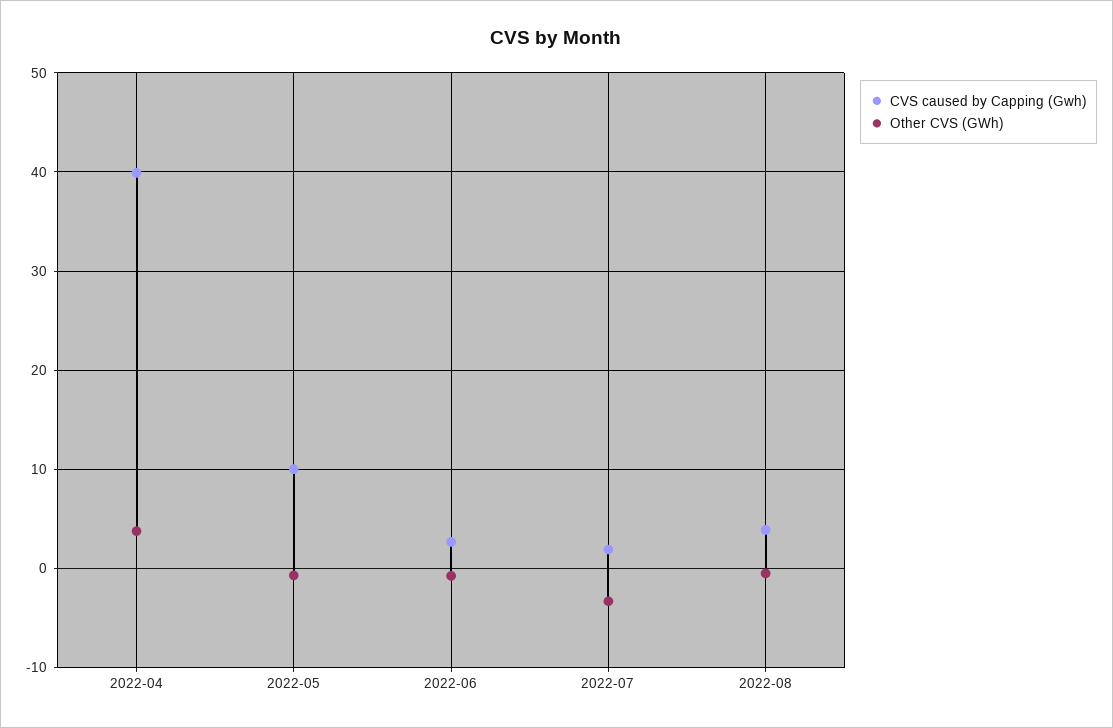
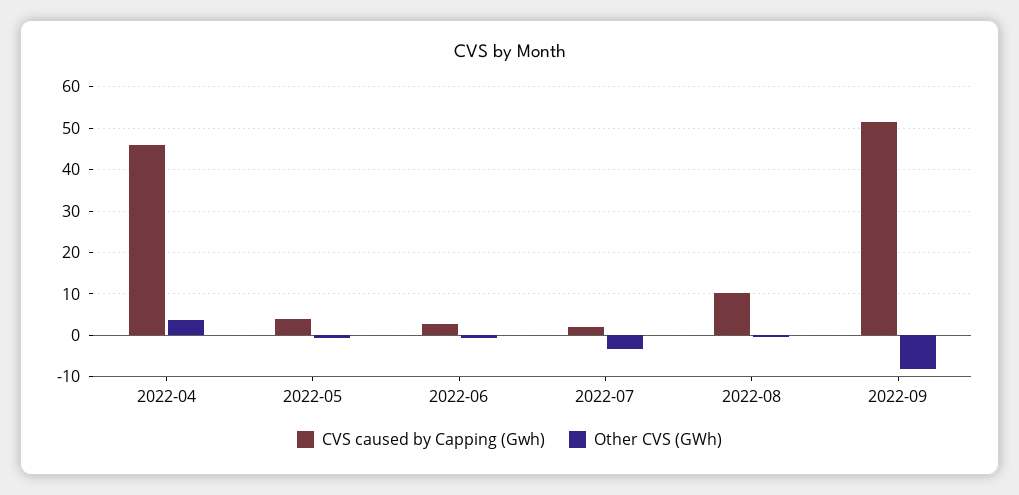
CVS caused by Capping (Gwh), 2022-04: 40 -> 46
CVS caused by Capping (Gwh), 2022-05: 10 -> 4
CVS caused by Capping (Gwh), 2022-08: 4 -> 10
CVS caused by Capping (Gwh), 2022-09: none -> 52
Other CVS (GWh), 2022-09: none -> -8

